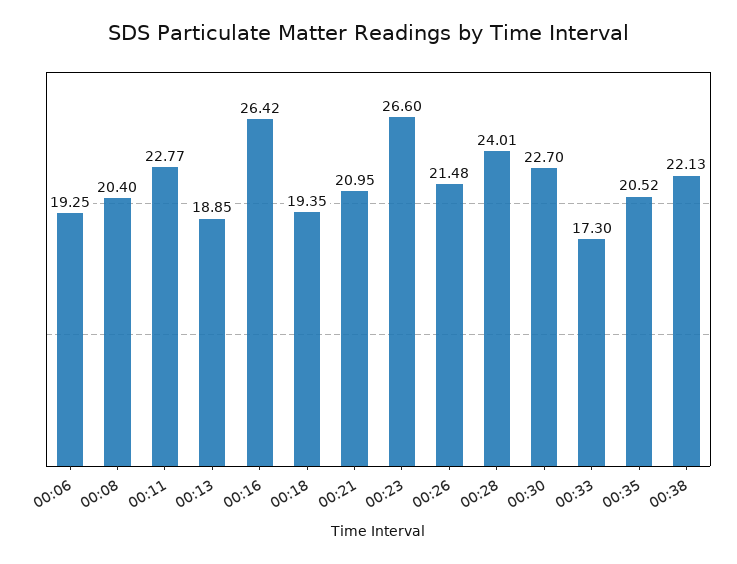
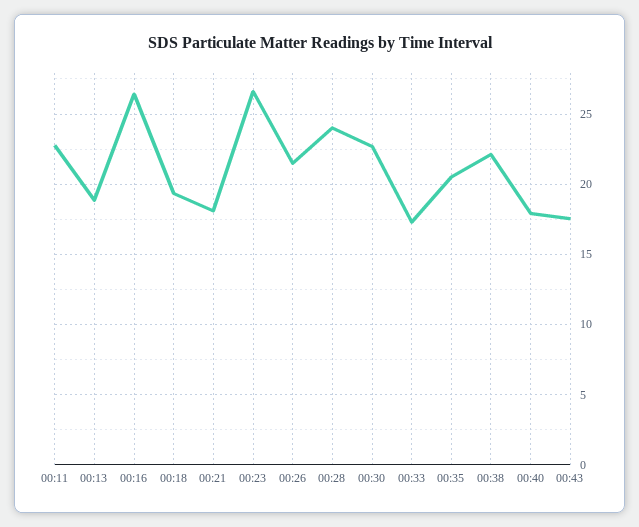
00:06: 19.25 -> none
00:08: 20.4 -> none
00:21: 20.95 -> 18
00:40: none -> 18
00:43: none -> 17.5

